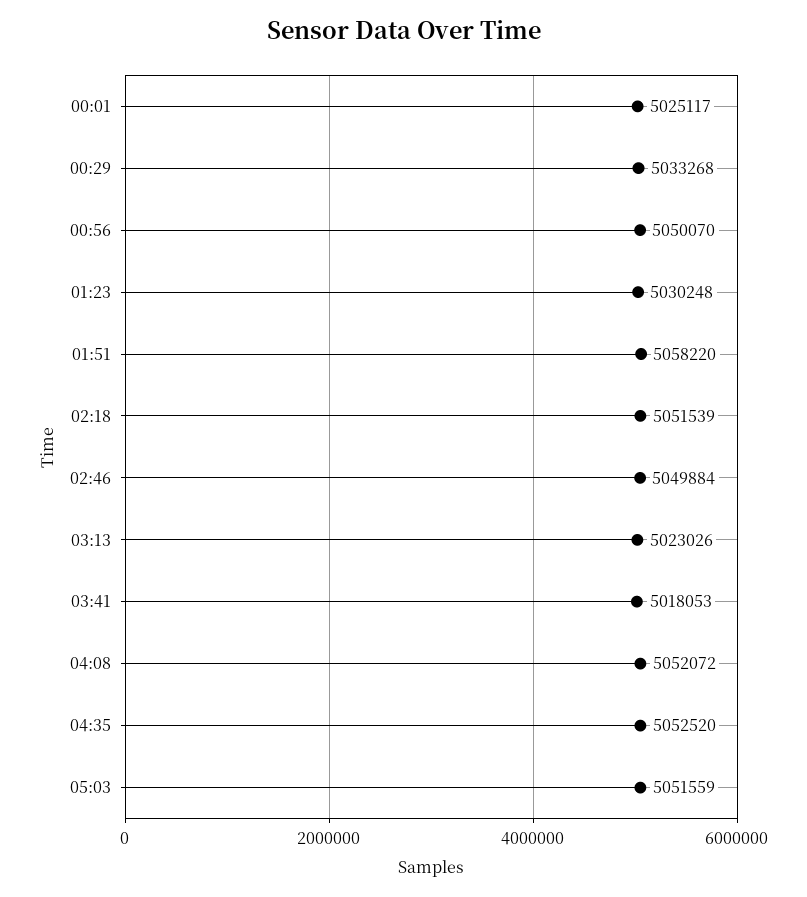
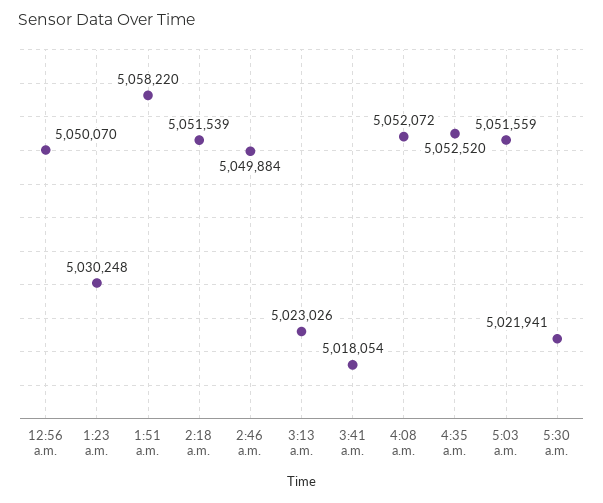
00:01: 5025117 -> none
00:29: 5033268 -> none
03:41: 5018053 -> 5018054
5:30 a.m.: none -> 5021941

